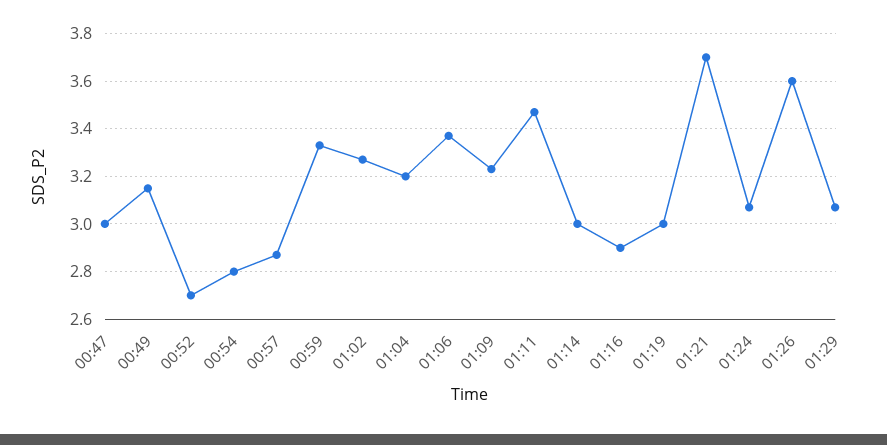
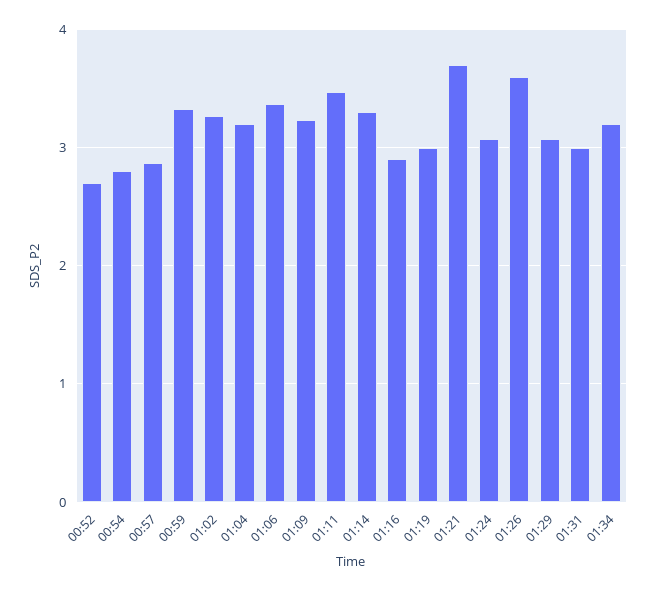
00:47: 3 -> none
00:49: 3.15 -> none
01:14: 3 -> 3.3
01:31: none -> 3
01:34: none -> 3.2

